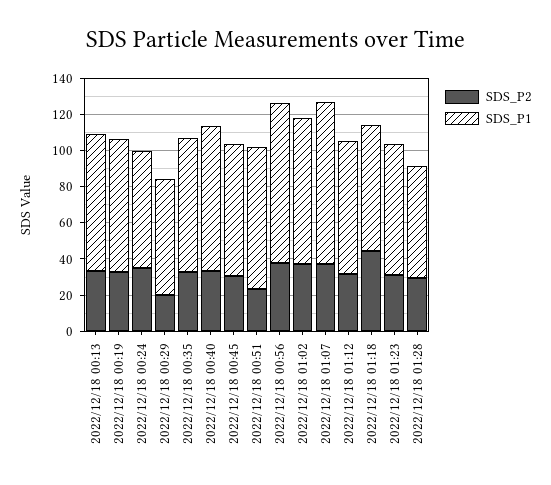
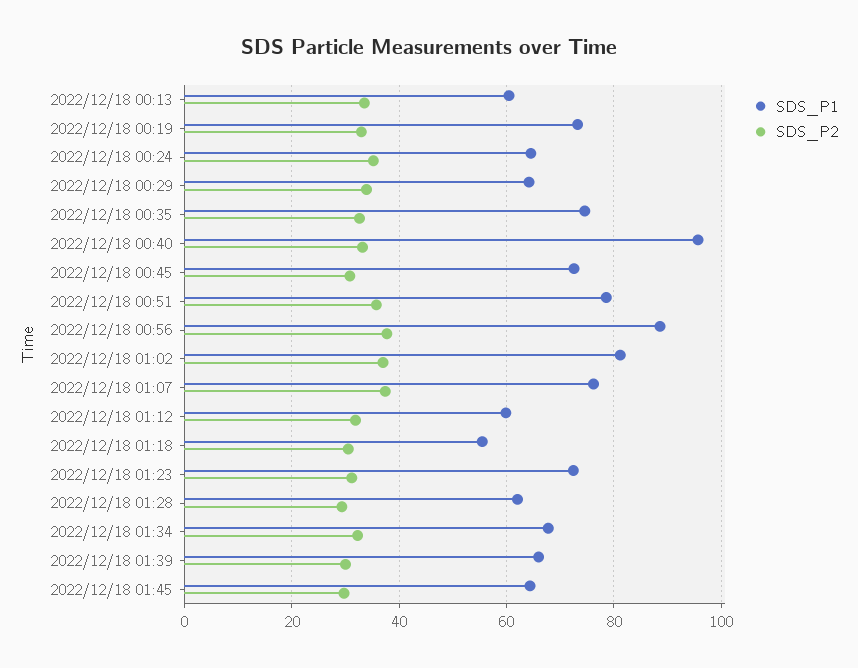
SDS_P1, 2022/12/18 00:13: 75 -> 60
SDS_P2, 2022/12/18 00:29: 20 -> 34
SDS_P1, 2022/12/18 00:40: 80 -> 96
SDS_P2, 2022/12/18 00:51: 25 -> 36
SDS_P1, 2022/12/18 01:07: 90 -> 76
SDS_P1, 2022/12/18 01:12: 75 -> 60
SDS_P2, 2022/12/18 01:18: 45 -> 30
SDS_P1, 2022/12/18 01:18: 70 -> 56
SDS_P1, 2022/12/18 01:34: none -> 68
SDS_P2, 2022/12/18 01:34: none -> 32
SDS_P1, 2022/12/18 01:39: none -> 66
SDS_P2, 2022/12/18 01:39: none -> 30
SDS_P1, 2022/12/18 01:45: none -> 64
SDS_P2, 2022/12/18 01:45: none -> 30

